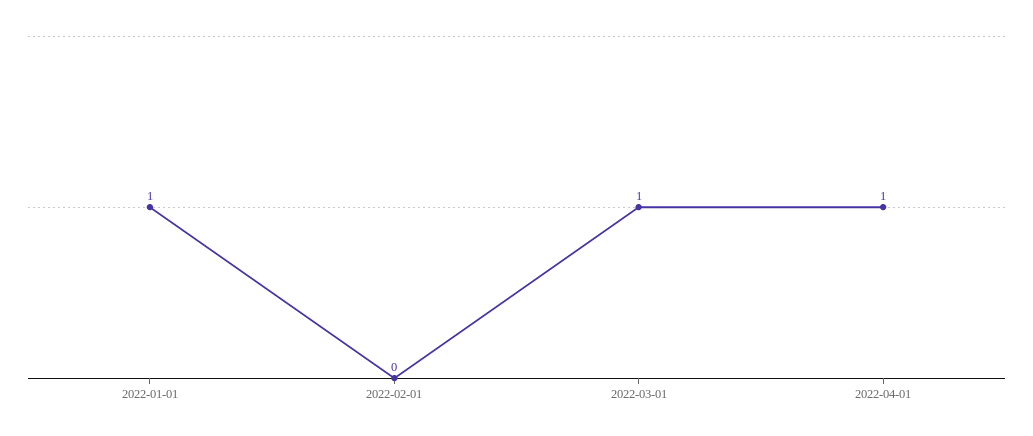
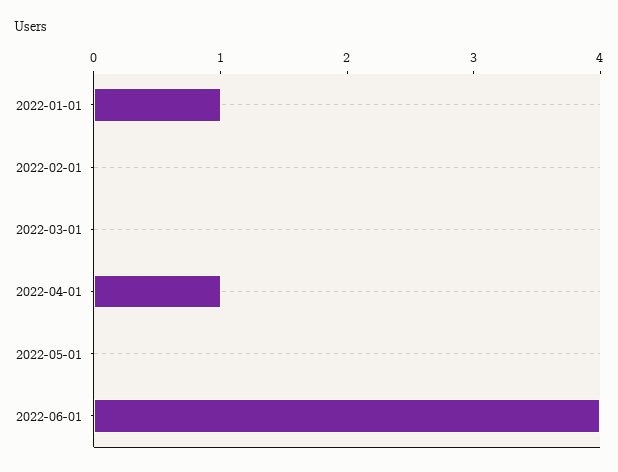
2022-03-01: 1 -> 0
2022-05-01: none -> 0
2022-06-01: none -> 4

